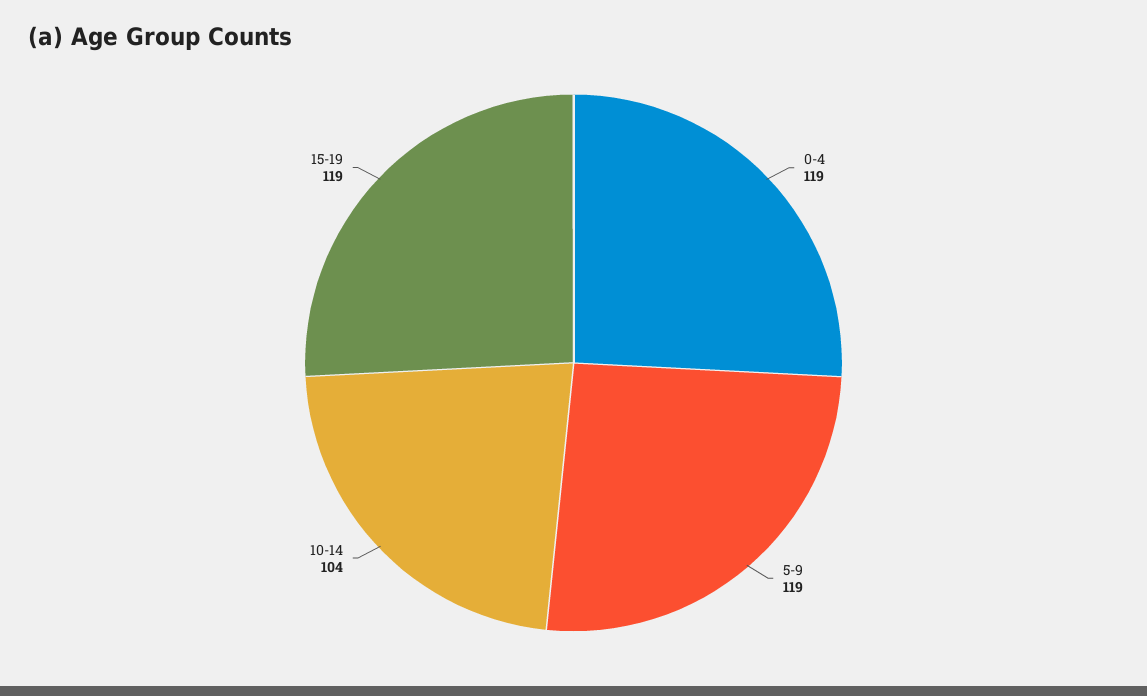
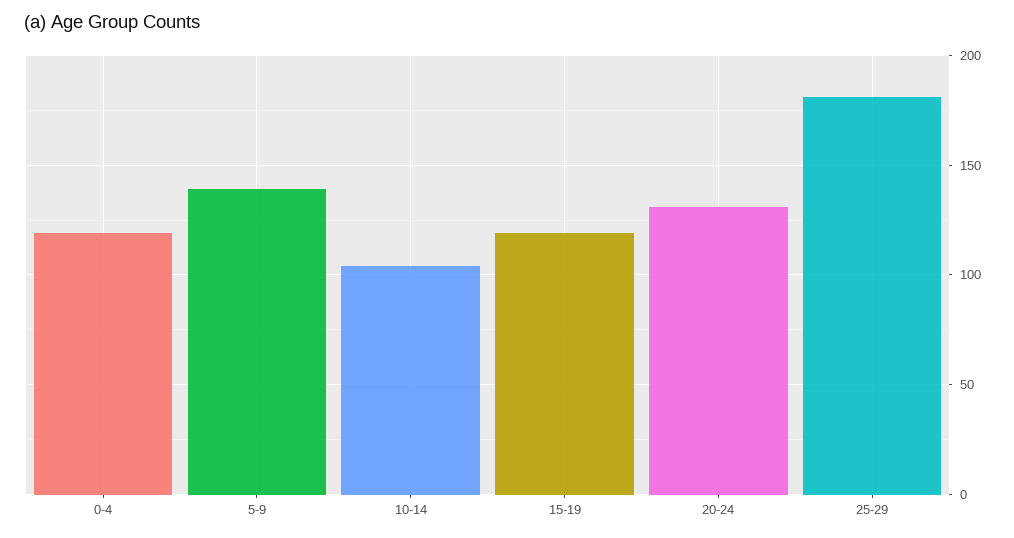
5-9: 119 -> 140
20-24: none -> 130
25-29: none -> 180

